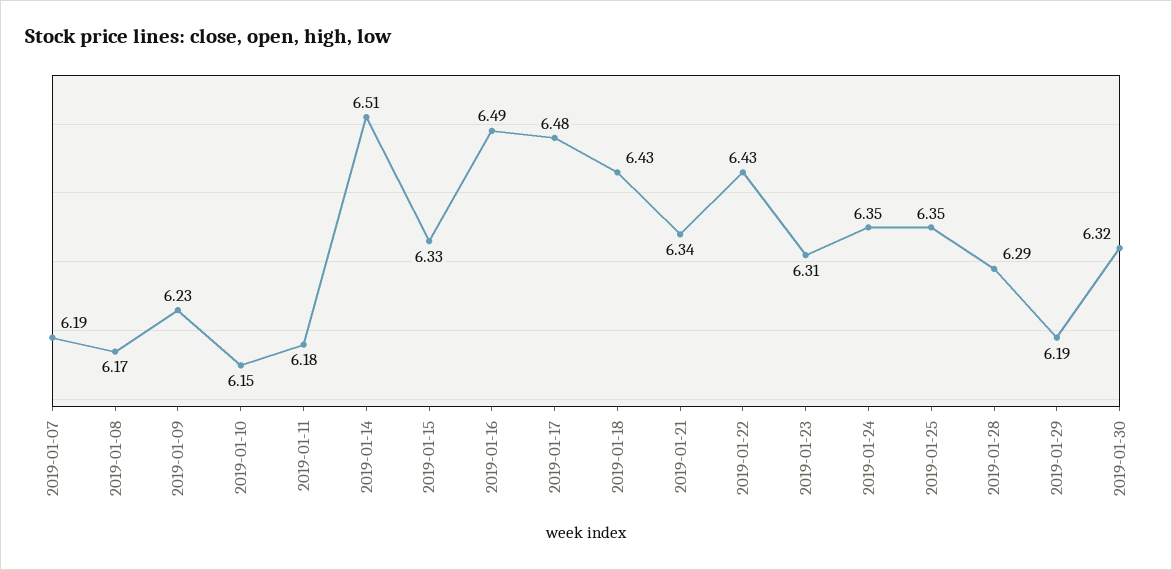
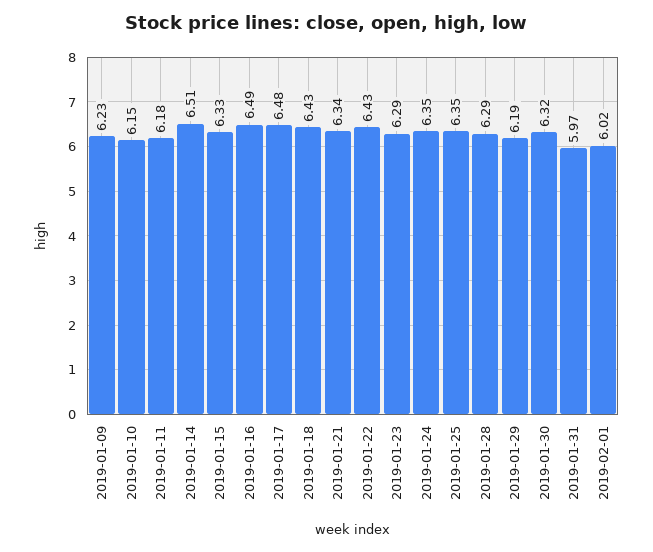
2019-01-07: 6.19 -> none
2019-01-08: 6.17 -> none
2019-01-23: 6.31 -> 6.29
2019-01-31: none -> 5.97
2019-02-01: none -> 6.02

